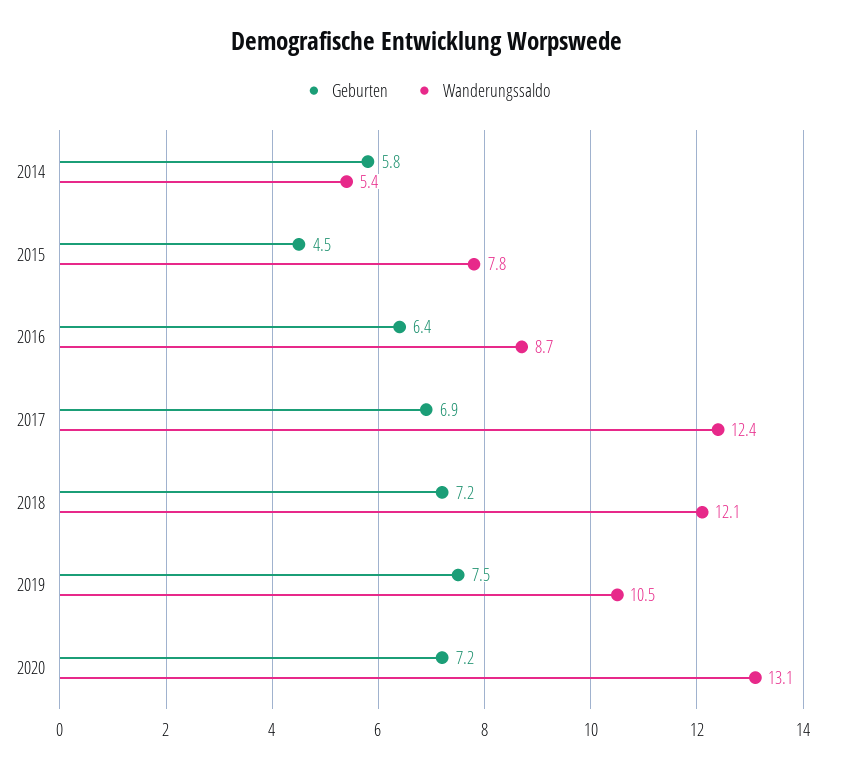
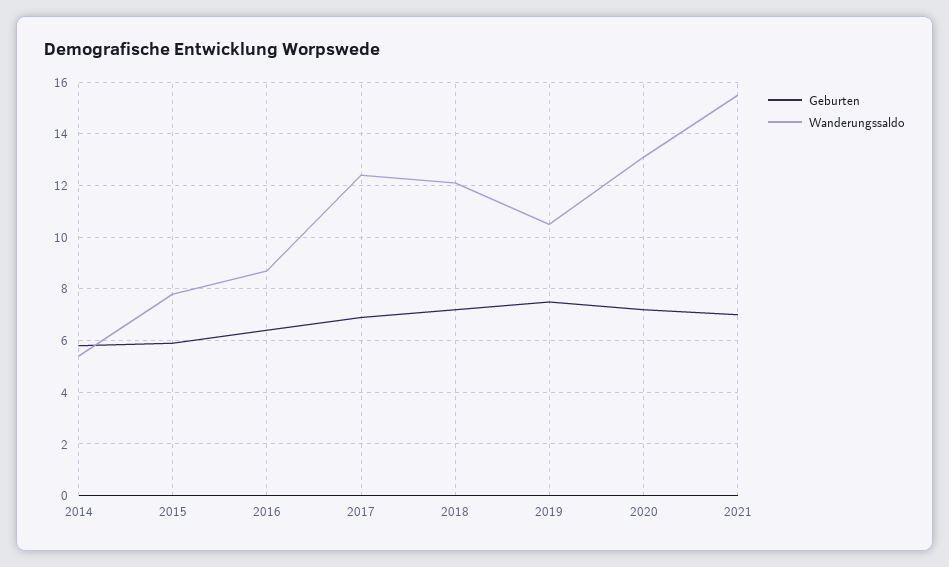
Geburten, 2015: 4.5 -> 6
Geburten, 2021: none -> 7
Wanderungssaldo, 2021: none -> 15.5

